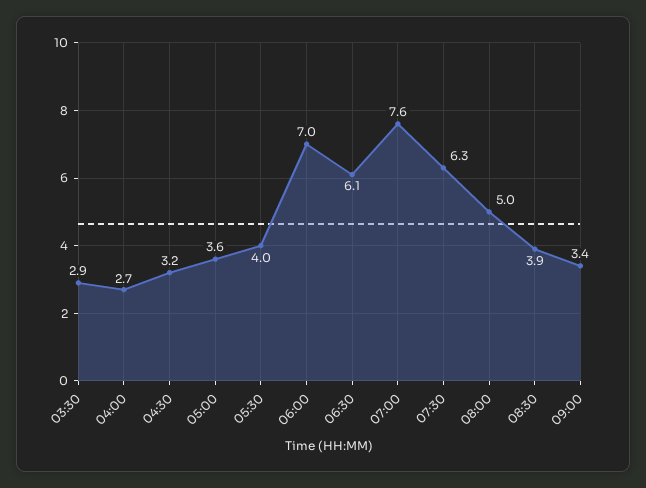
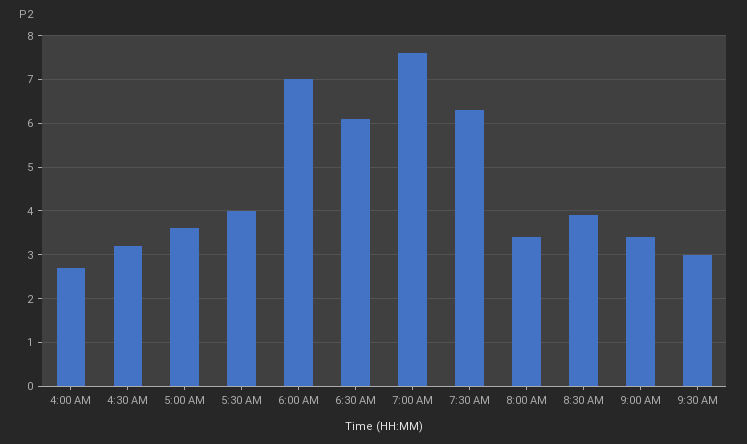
03:30: 2.9 -> none
08:00: 5 -> 3.5
9:30 AM: none -> 3

